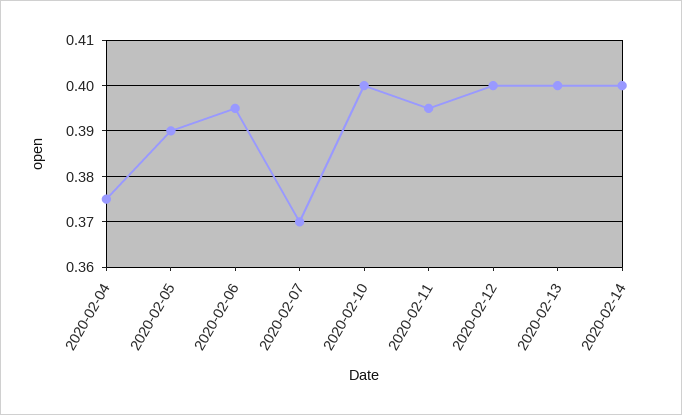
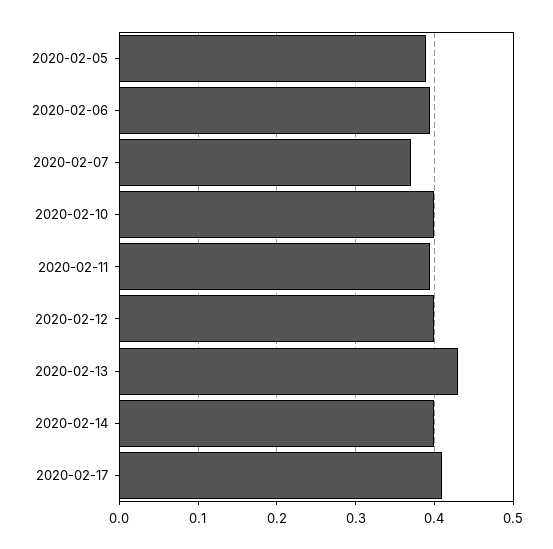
2020-02-04: 0.375 -> none
2020-02-13: 0.4 -> 0.43
2020-02-17: none -> 0.41

